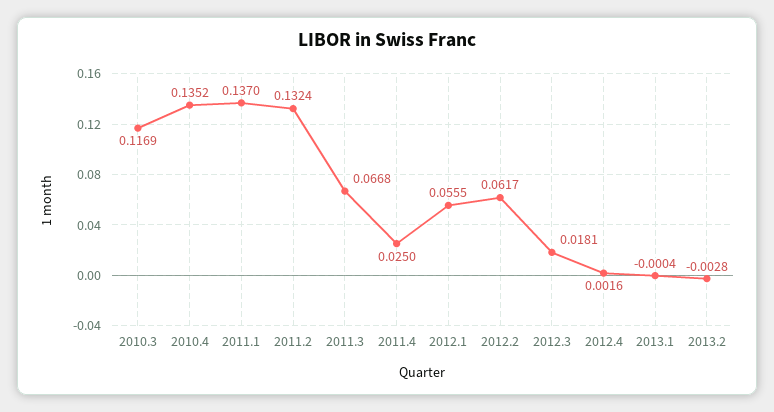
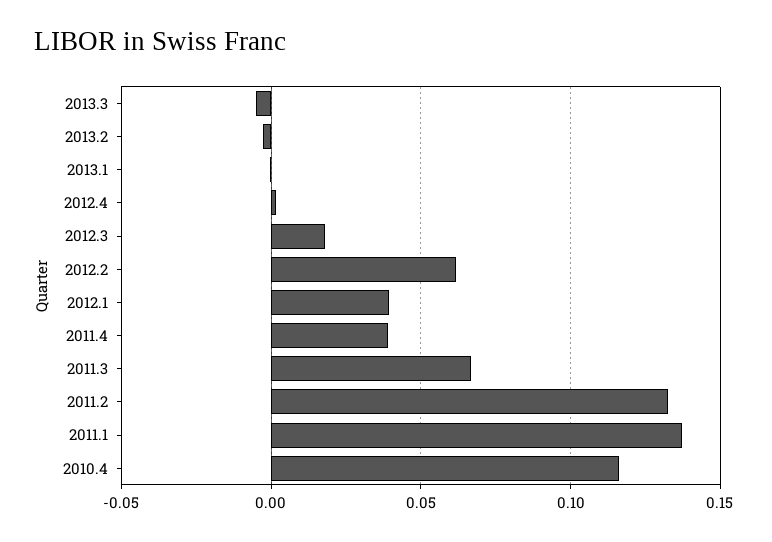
2010.3: 0.1169 -> none
2010.4: 0.1352 -> 0.115
2011.4: 0.025 -> 0.04
2012.1: 0.0555 -> 0.04
2013.3: none -> -0.005

